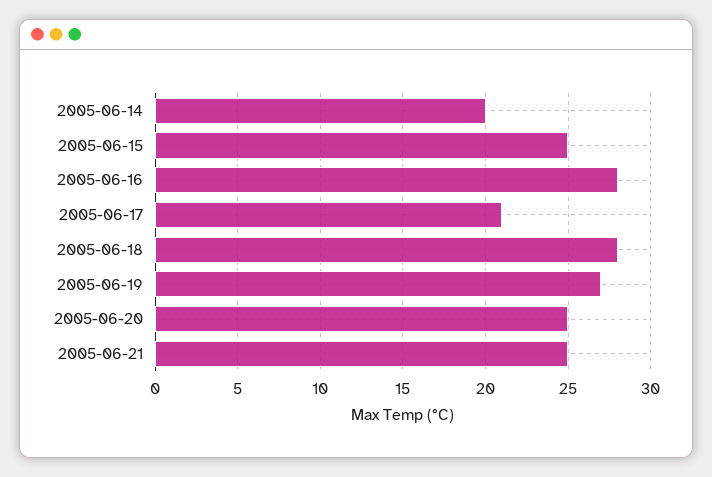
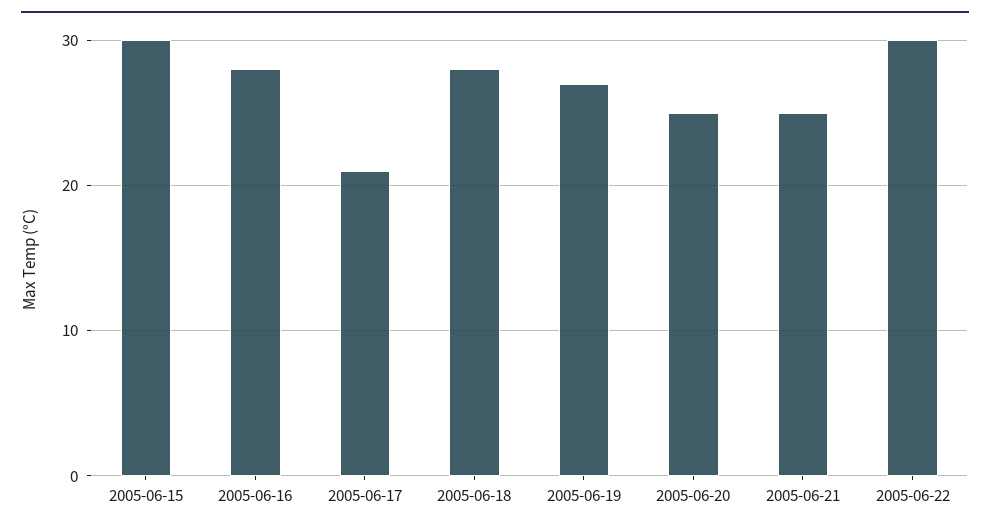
2005-06-14: 20 -> none
2005-06-15: 25 -> 30
2005-06-22: none -> 30

